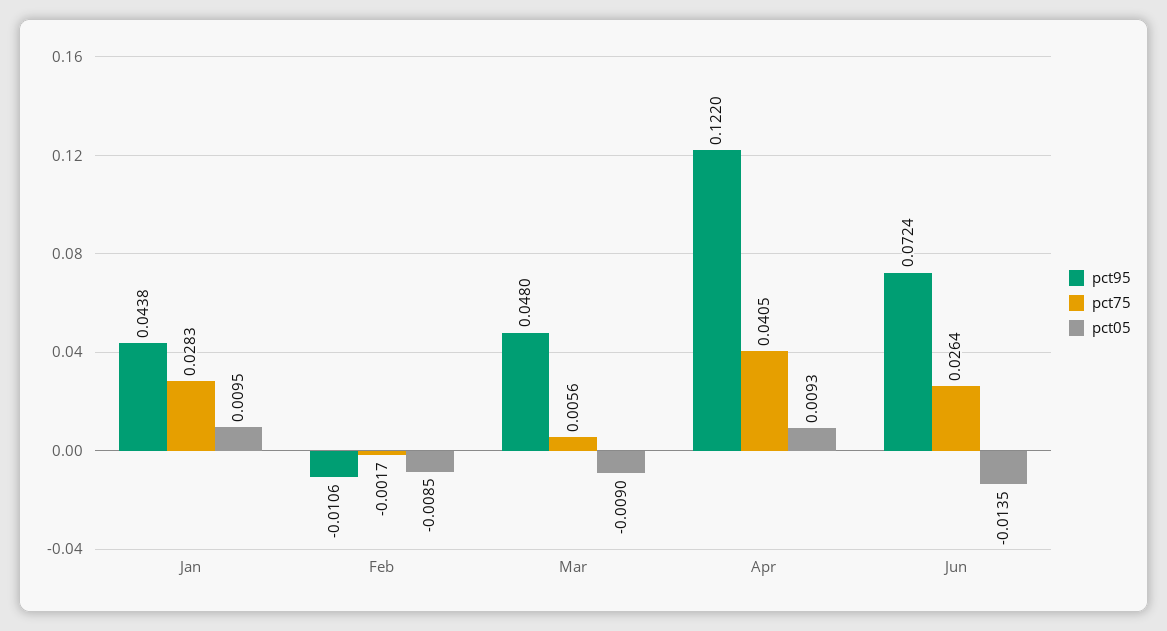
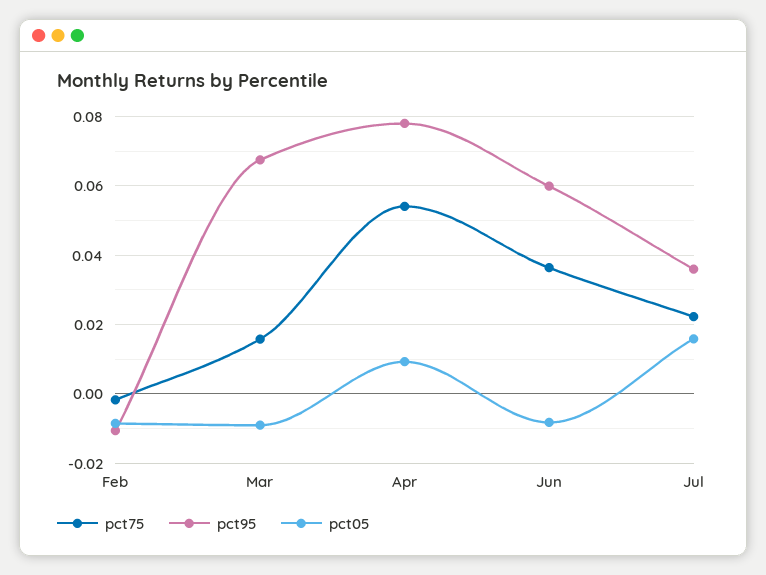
pct95, Jan: 0.0438 -> none
pct75, Jan: 0.0283 -> none
pct05, Jan: 0.0095 -> none
pct95, Mar: 0.048 -> 0.068
pct75, Mar: 0.0056 -> 0.016
pct95, Apr: 0.122 -> 0.078
pct75, Apr: 0.0405 -> 0.054
pct95, Jun: 0.0724 -> 0.06
pct75, Jun: 0.0264 -> 0.036
pct05, Jun: -0.0135 -> -0.008
pct75, Jul: none -> 0.022
pct95, Jul: none -> 0.036
pct05, Jul: none -> 0.016

